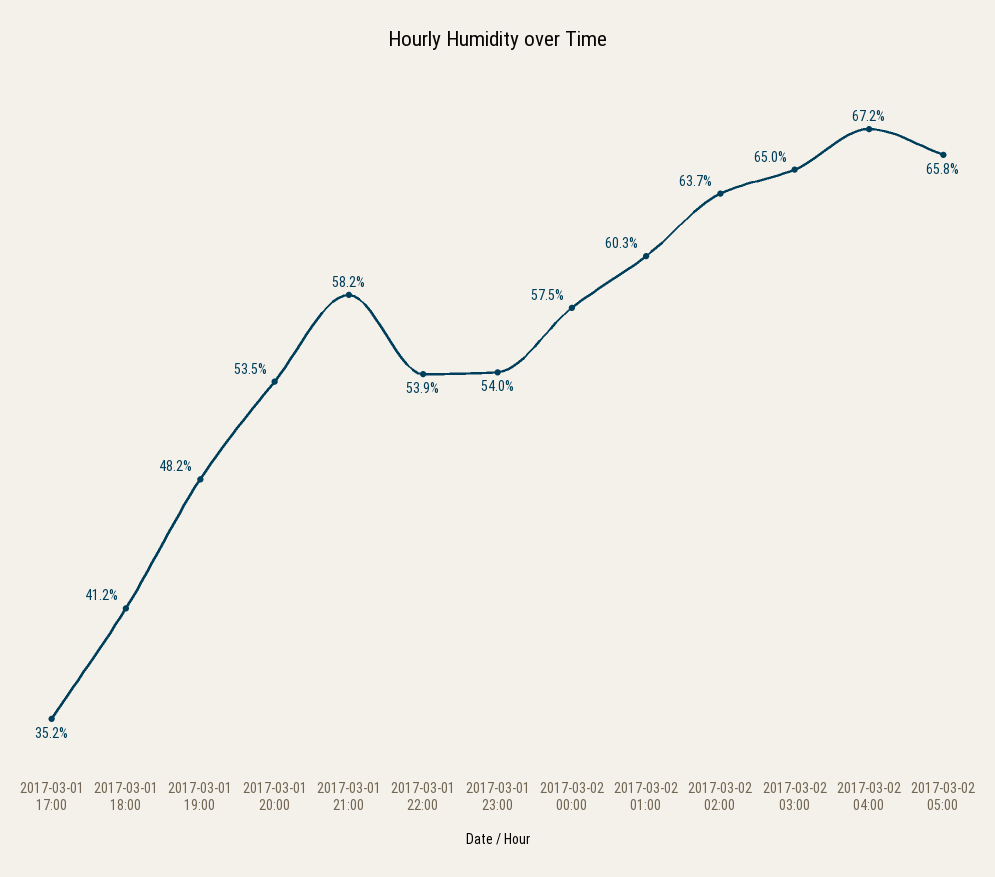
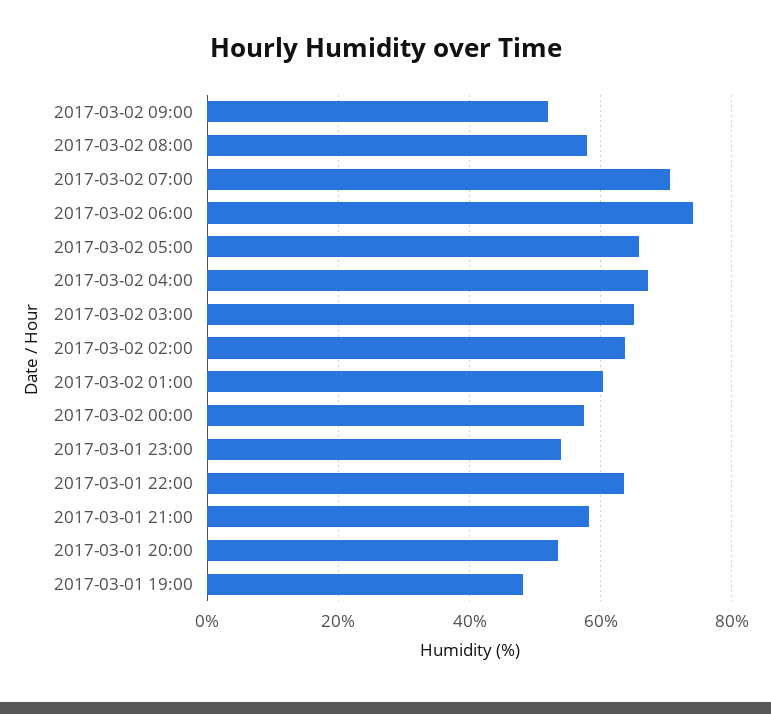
2017-03-01 17:00: 35.2 -> none
2017-03-01 18:00: 41.2 -> none
2017-03-01 22:00: 53.9 -> 64
2017-03-02 09:00: none -> 52
2017-03-02 08:00: none -> 58
2017-03-02 07:00: none -> 70
2017-03-02 06:00: none -> 74

